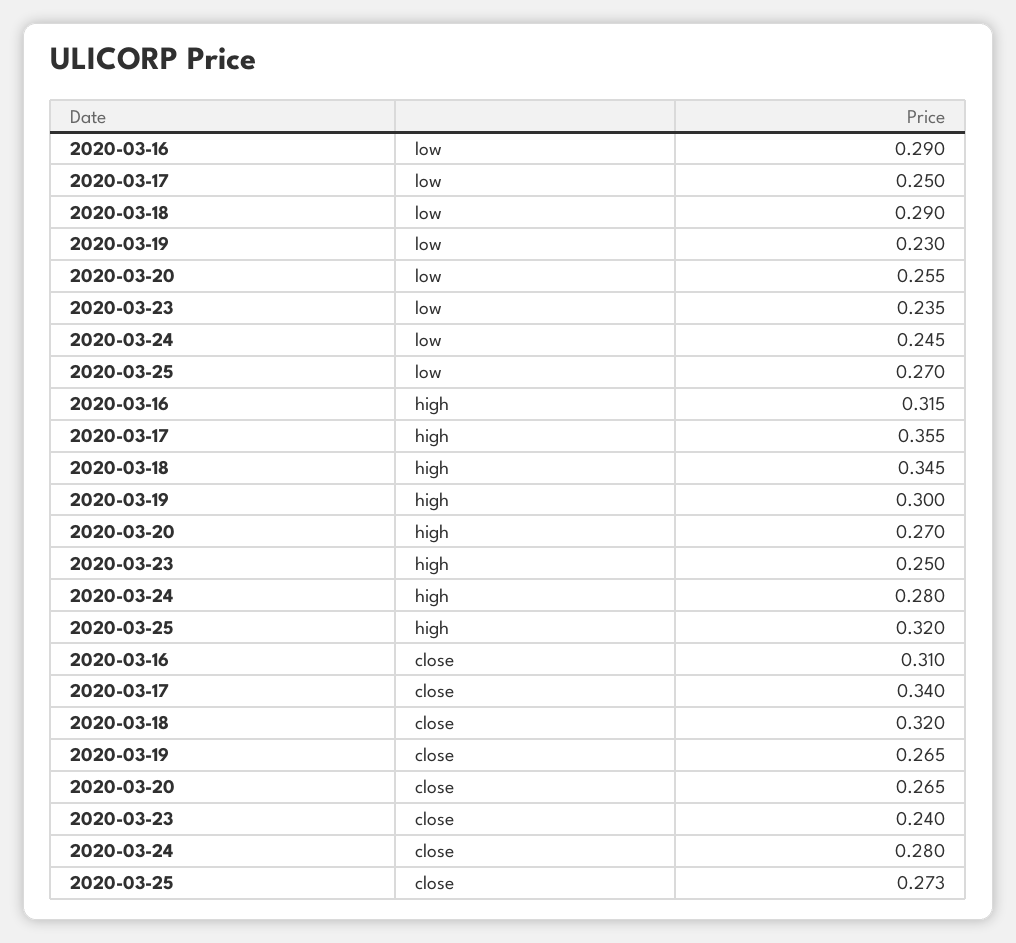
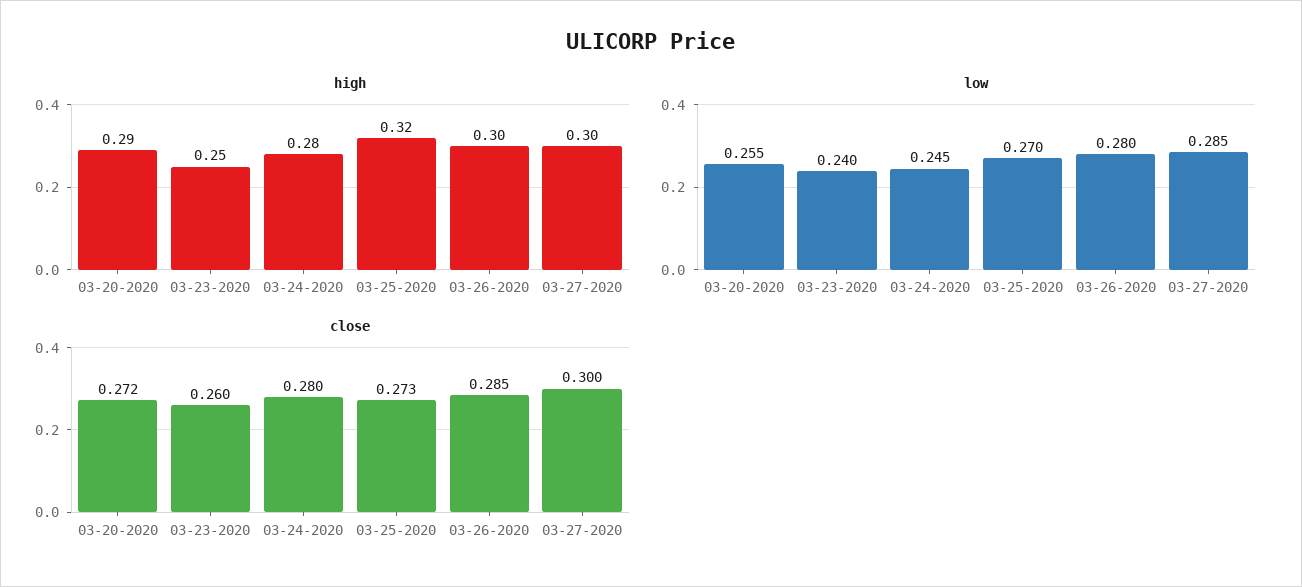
low, 2020-03-16: 0.29 -> none
low, 2020-03-17: 0.25 -> none
low, 2020-03-18: 0.29 -> none
low, 2020-03-19: 0.23 -> none
low, 2020-03-23: 0.235 -> 0.24
high, 2020-03-16: 0.315 -> none
high, 2020-03-17: 0.355 -> none
high, 2020-03-18: 0.345 -> none
high, 2020-03-19: 0.3 -> none
high, 2020-03-20: 0.27 -> 0.29
close, 2020-03-16: 0.31 -> none
close, 2020-03-17: 0.34 -> none
close, 2020-03-18: 0.32 -> none
close, 2020-03-19: 0.265 -> none
close, 2020-03-20: 0.265 -> 0.272
close, 2020-03-23: 0.24 -> 0.26
high, 03-26-2020: none -> 0.3
high, 03-27-2020: none -> 0.3
low, 03-26-2020: none -> 0.28
low, 03-27-2020: none -> 0.285
close, 03-26-2020: none -> 0.285
close, 03-27-2020: none -> 0.3

